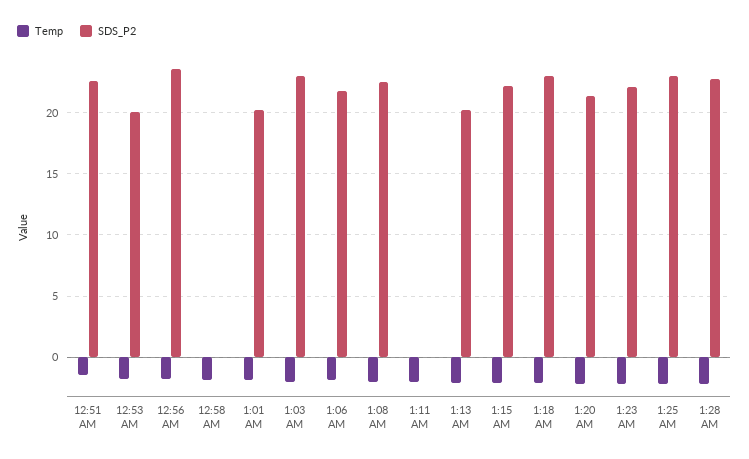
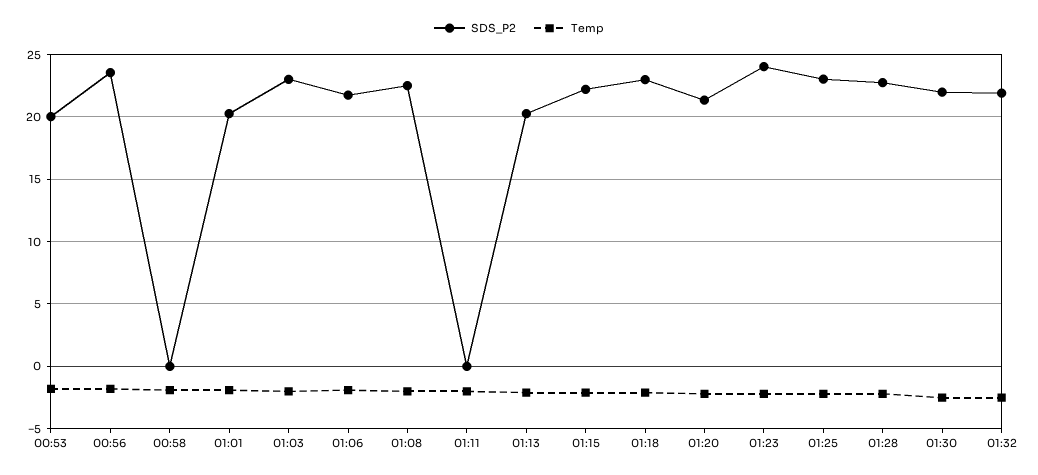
Temp, 12:51 AM: -1.5 -> none
SDS_P2, 12:51 AM: 22.5 -> none
SDS_P2, 1:23 AM: 22 -> 24
SDS_P2, 01:30: none -> 22
Temp, 01:30: none -> -2.5
SDS_P2, 01:32: none -> 22
Temp, 01:32: none -> -2.5

